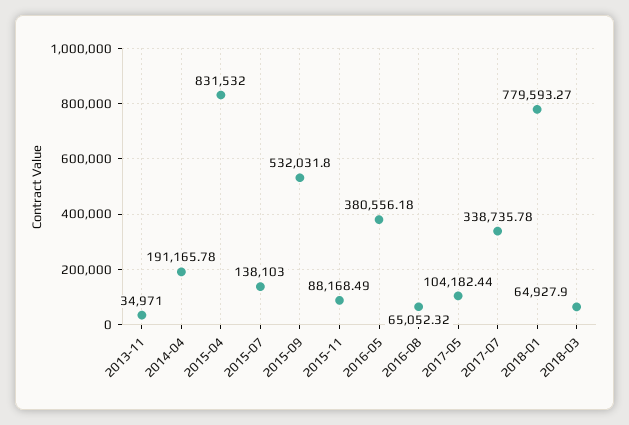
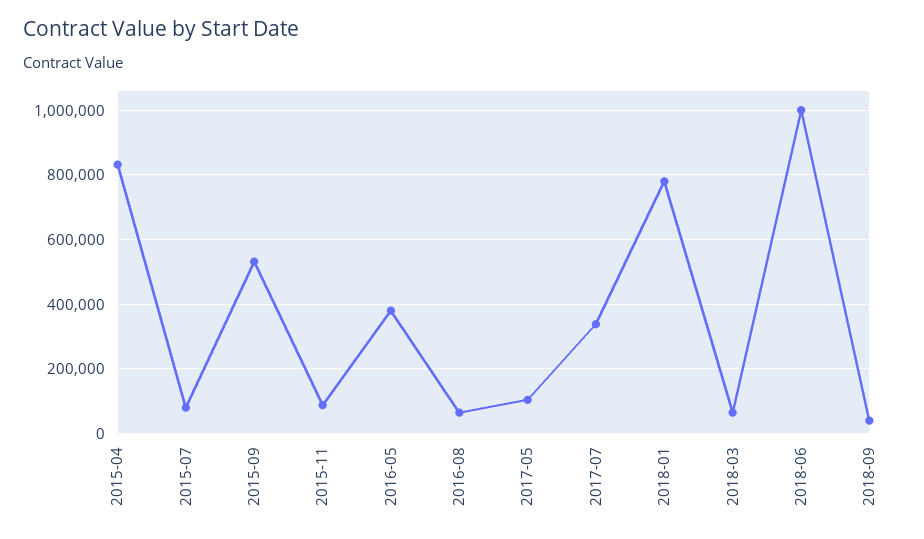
2013-11: 34971 -> none
2014-04: 191165.78 -> none
2015-07: 138103 -> 80000
2018-06: none -> 1000000
2018-09: none -> 40000

